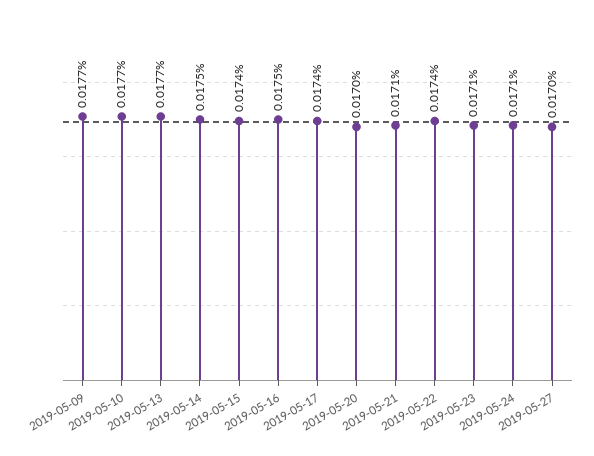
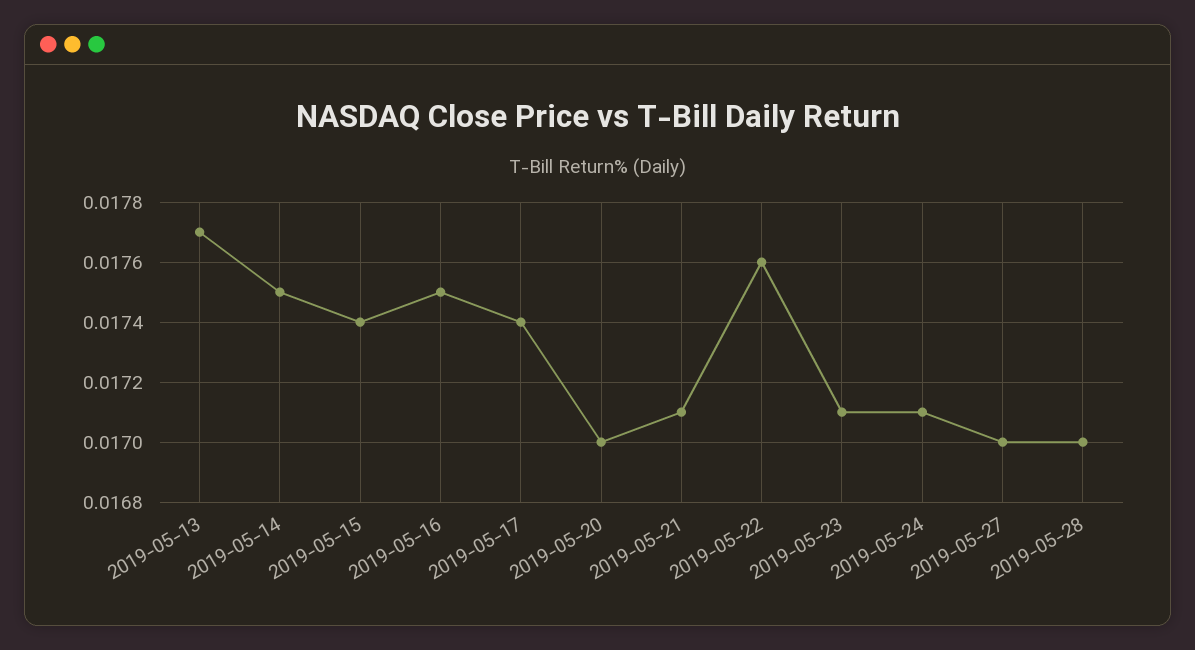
2019-05-09: 0.0177 -> none
2019-05-10: 0.0177 -> none
2019-05-22: 0.0174 -> 0.0176
2019-05-28: none -> 0.017

